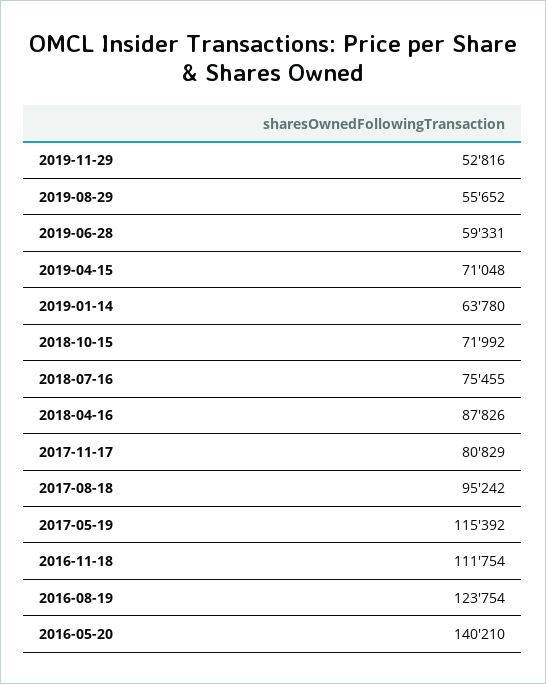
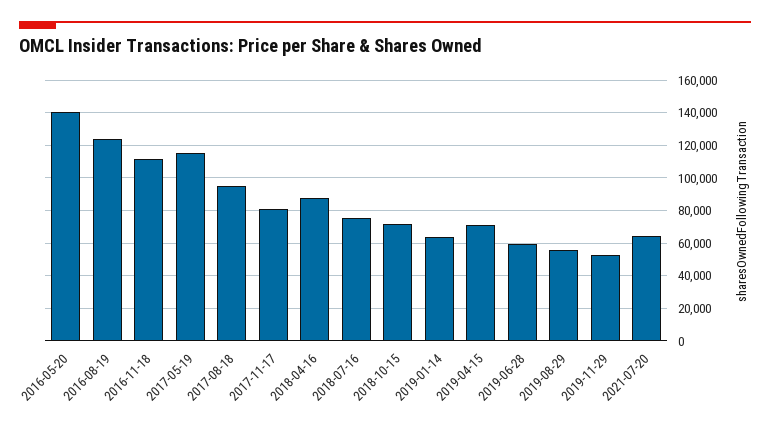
2021-07-20: none -> 65000

